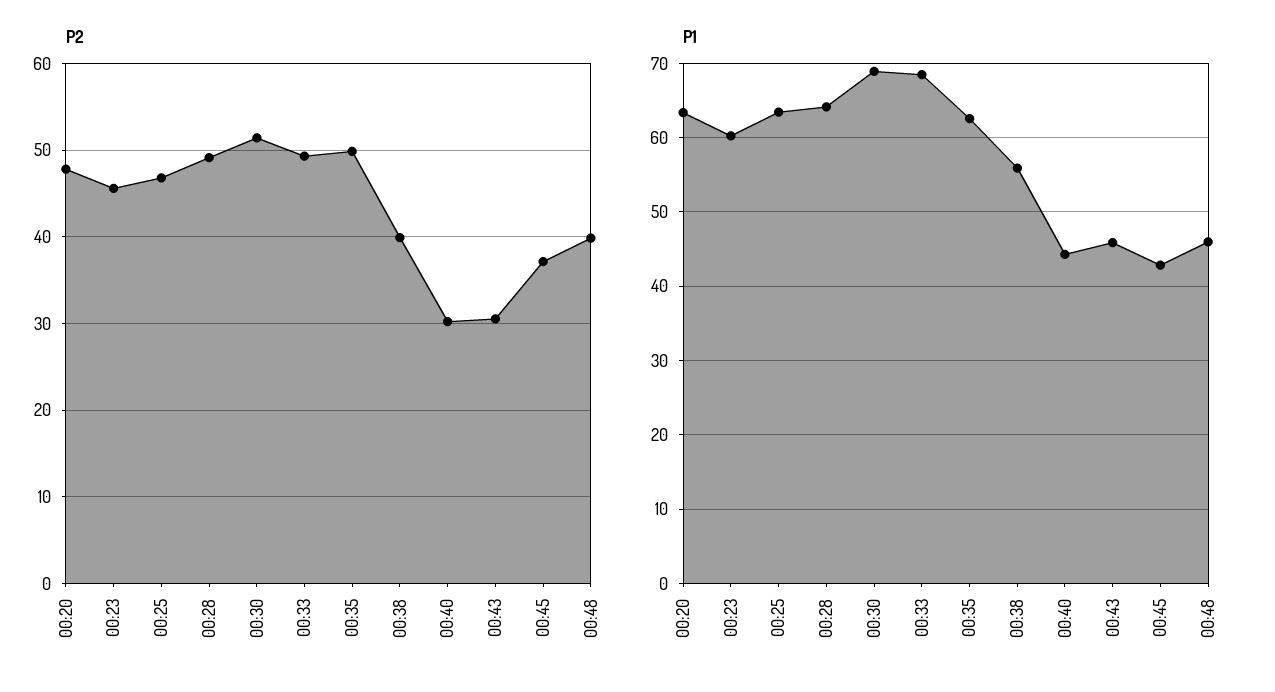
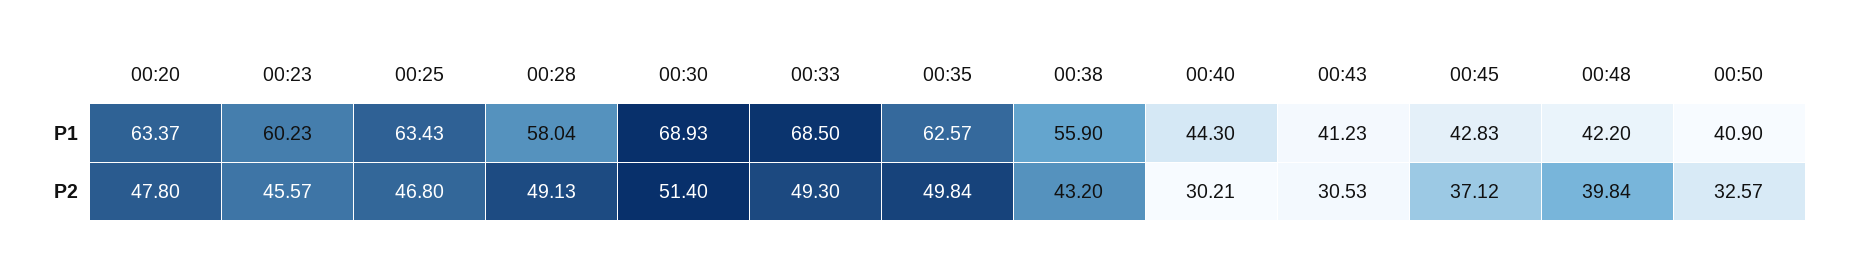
P2, 00:38: 40 -> 43.2
P1, 00:28: 64 -> 58.04
P1, 00:43: 46 -> 41.23
P1, 00:48: 46 -> 42.2
P1, 00:50: none -> 40.9
P2, 00:50: none -> 32.57

